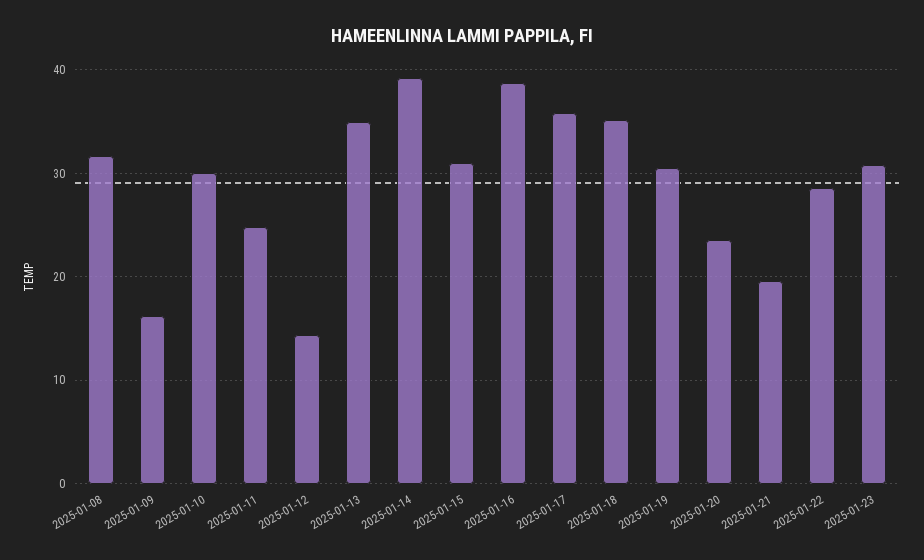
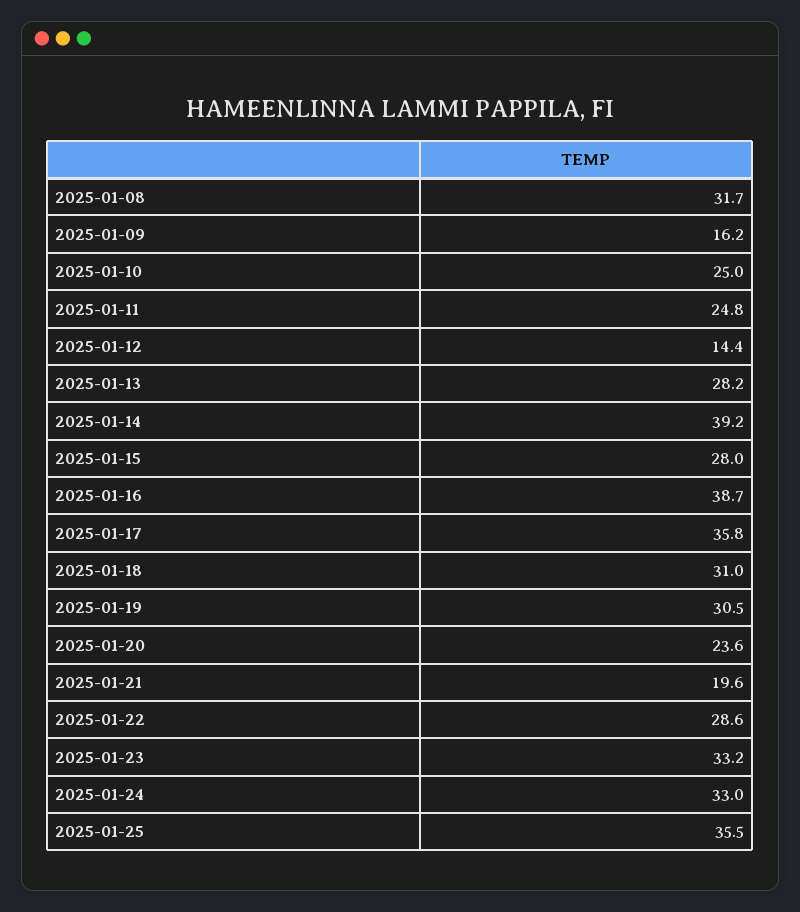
2025-01-10: 30 -> 25
2025-01-13: 35 -> 28.2
2025-01-15: 31 -> 28
2025-01-18: 35 -> 31
2025-01-23: 31 -> 33.2
2025-01-24: none -> 33
2025-01-25: none -> 35.5

